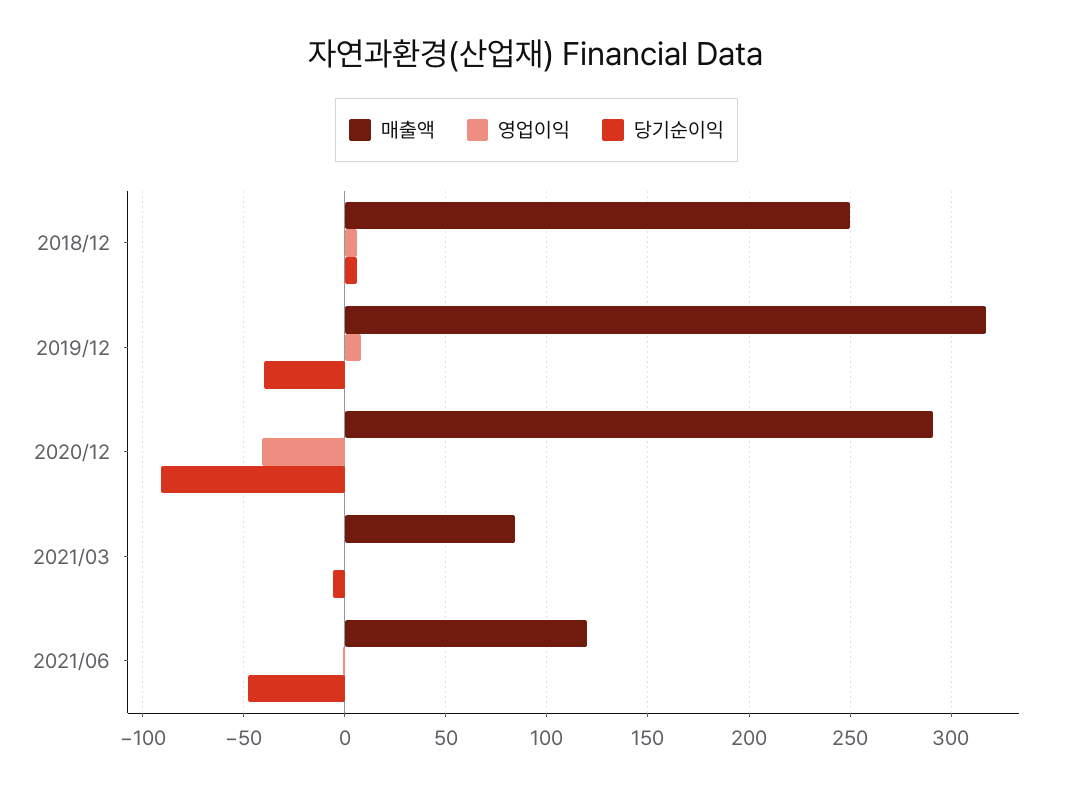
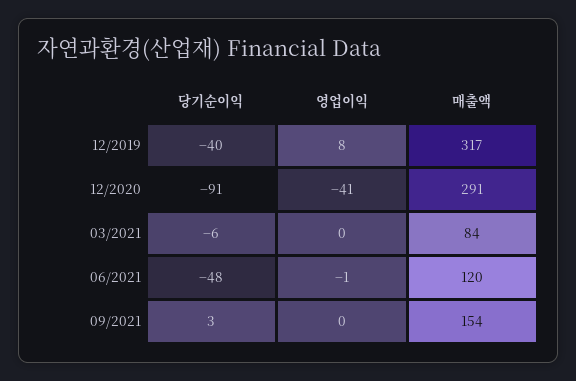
매출액, 2018/12: 250 -> none
영업이익, 2018/12: 5 -> none
당기순이익, 2018/12: 5 -> none
당기순이익, 09/2021: none -> 3
영업이익, 09/2021: none -> 0
매출액, 09/2021: none -> 154

